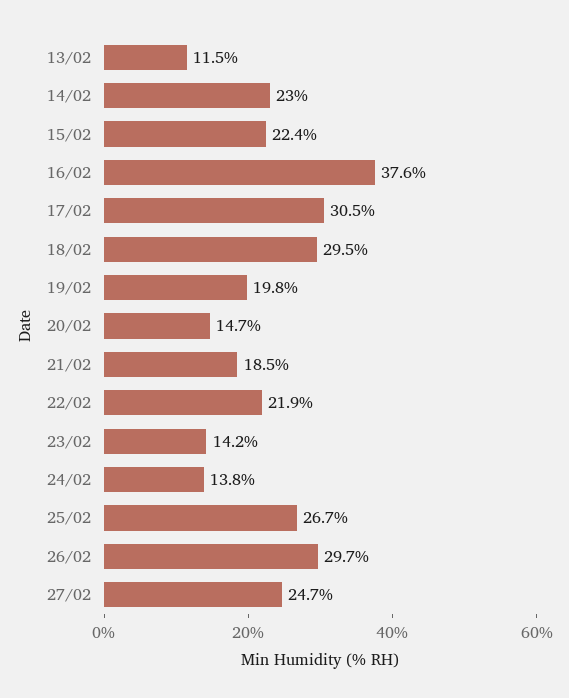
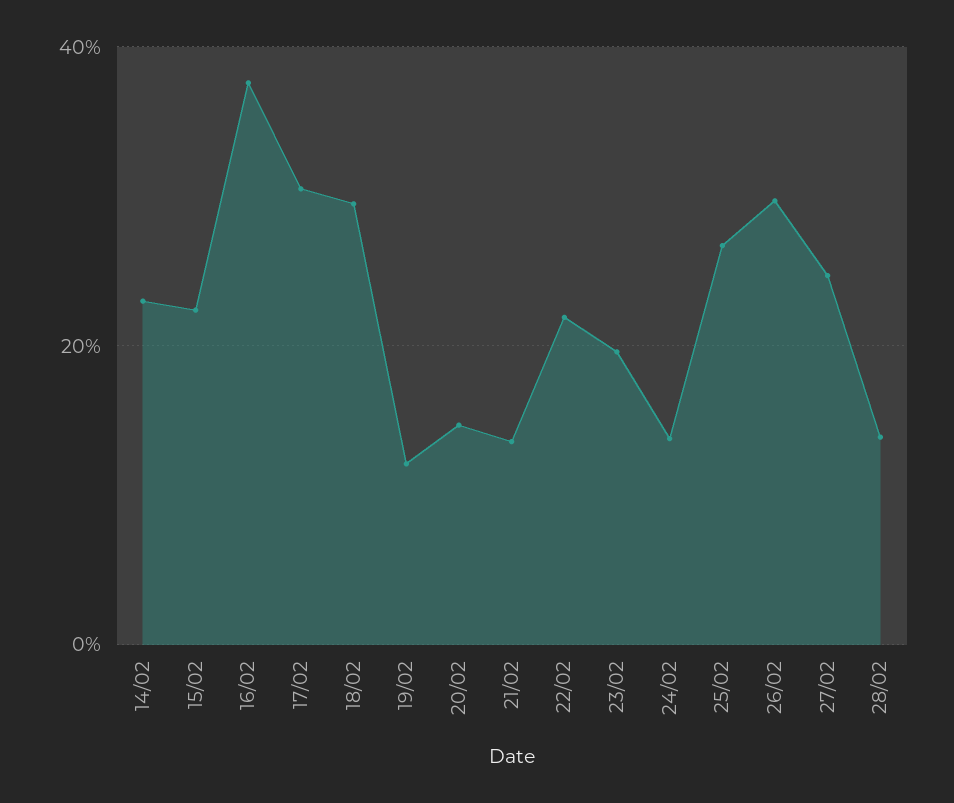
13/02: 11.5 -> none
19/02: 19.8 -> 12
21/02: 18.5 -> 14
23/02: 14.2 -> 20
28/02: none -> 14

